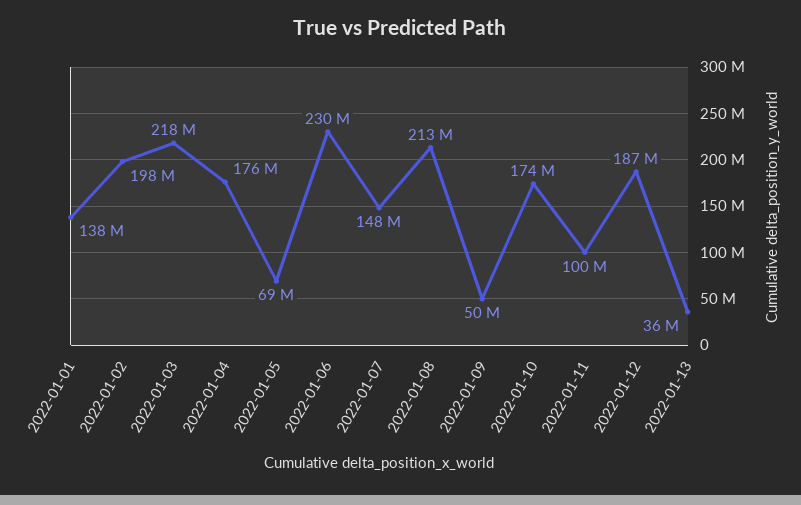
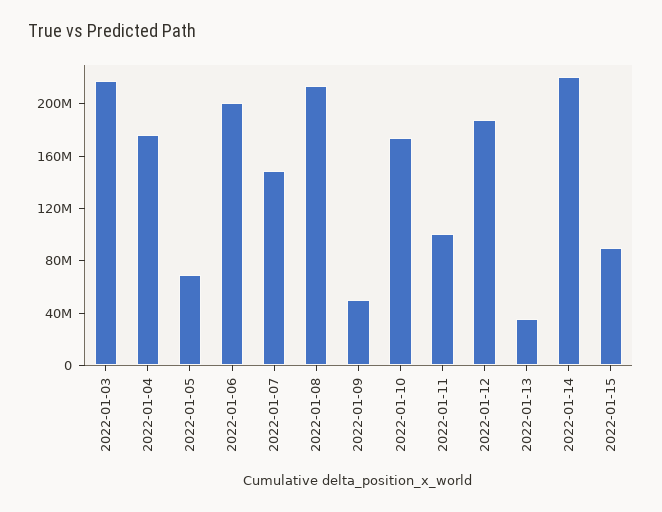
2022-01-01: 138000000 -> none
2022-01-02: 198000000 -> none
2022-01-06: 230000000 -> 200000000
2022-01-14: none -> 220000000
2022-01-15: none -> 90000000

